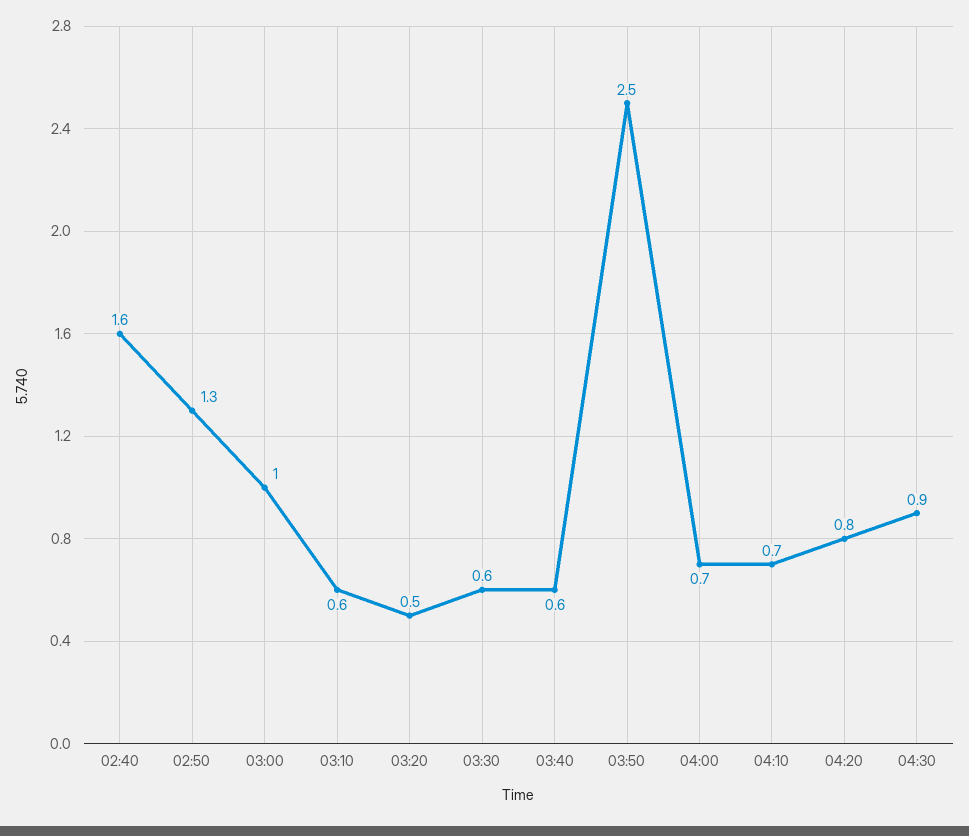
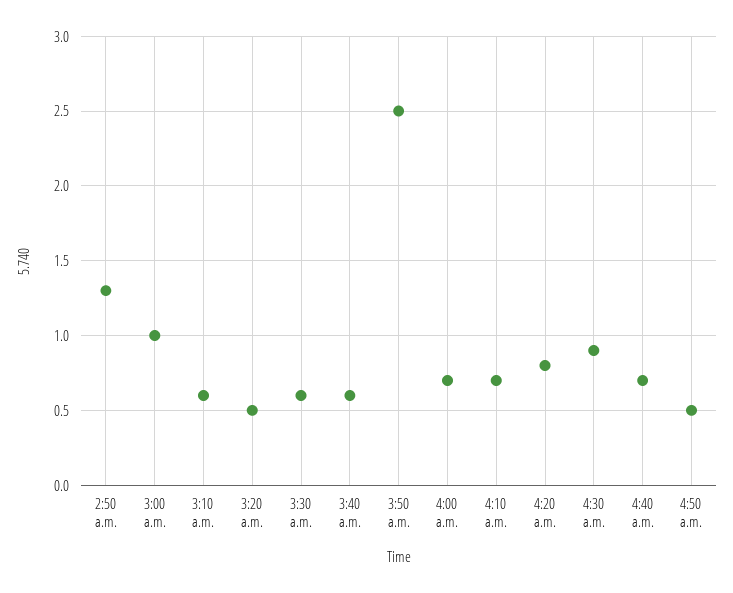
02:40: 1.6 -> none
4:40 a.m.: none -> 0.7
4:50 a.m.: none -> 0.5

